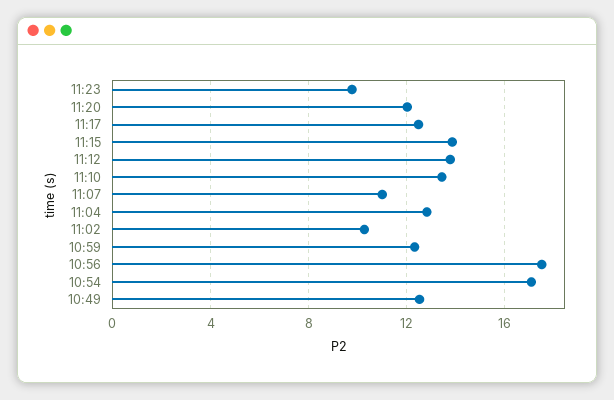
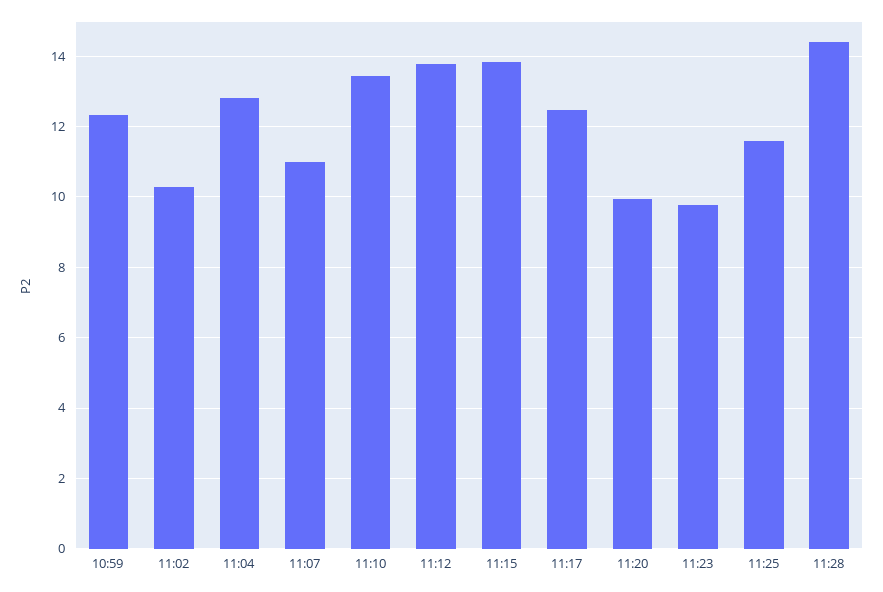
11:20: 12 -> 10
10:56: 17.5 -> none
10:54: 17 -> none
10:49: 12.5 -> none
11:25: none -> 11.6
11:28: none -> 14.4

